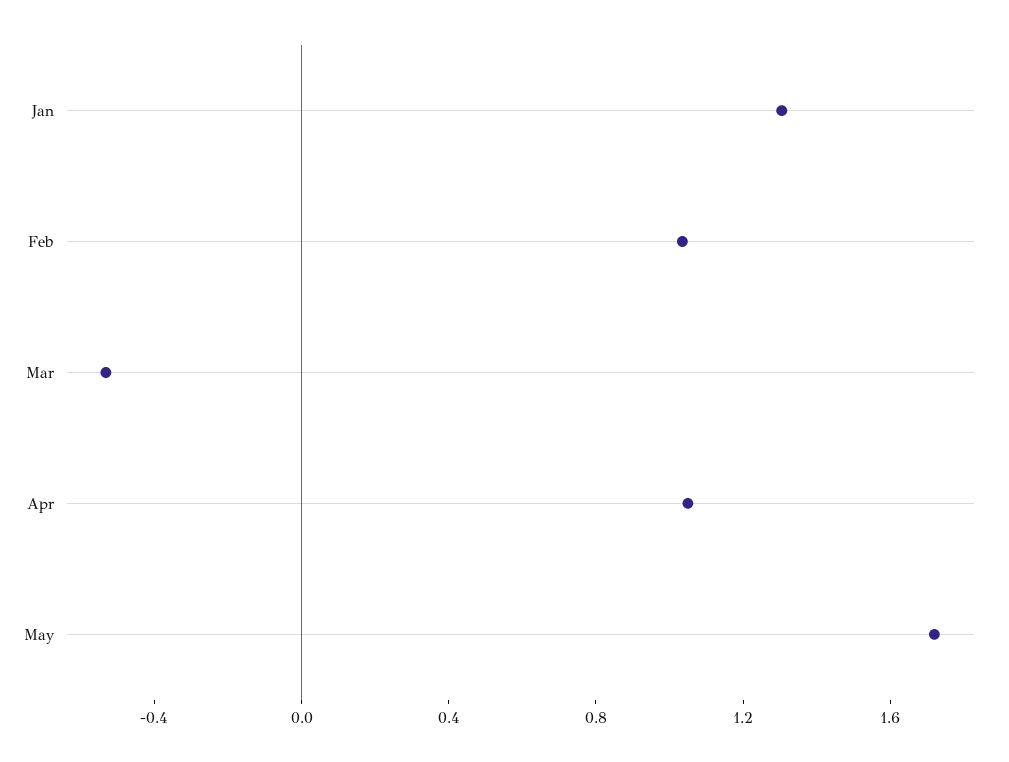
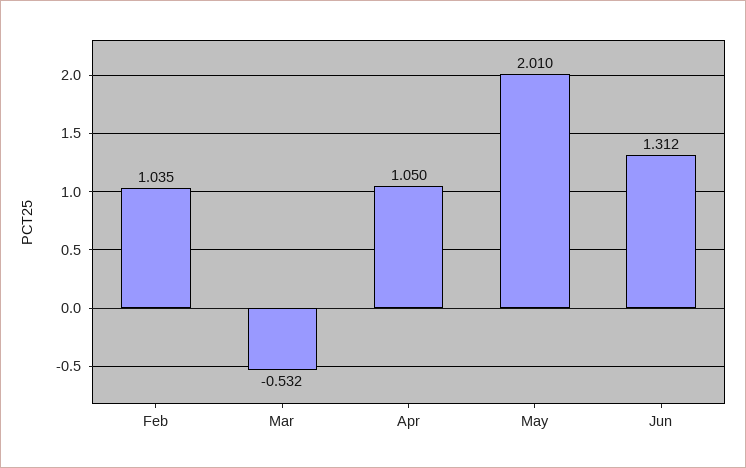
Jan: 1.3 -> none
May: 1.7 -> 2.01
Jun: none -> 1.312

